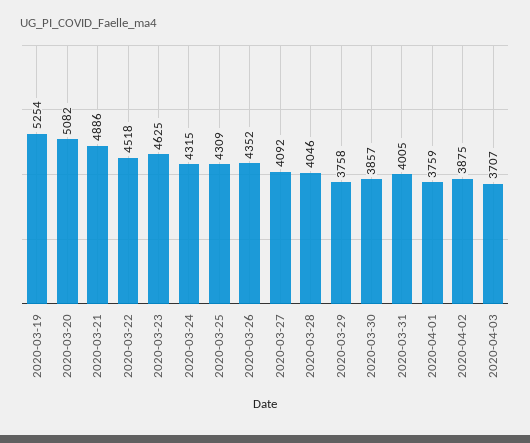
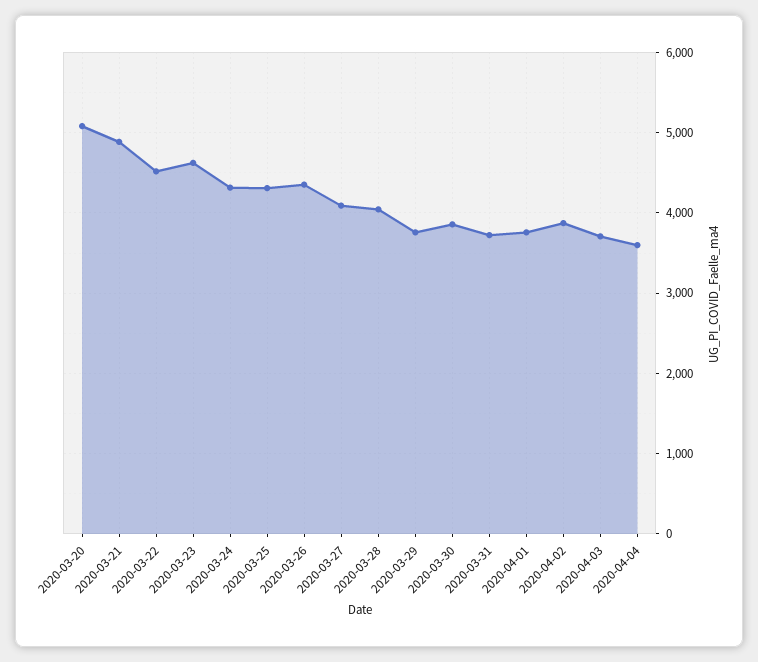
2020-03-19: 5254 -> none
2020-03-31: 4005 -> 3700
2020-04-04: none -> 3600

